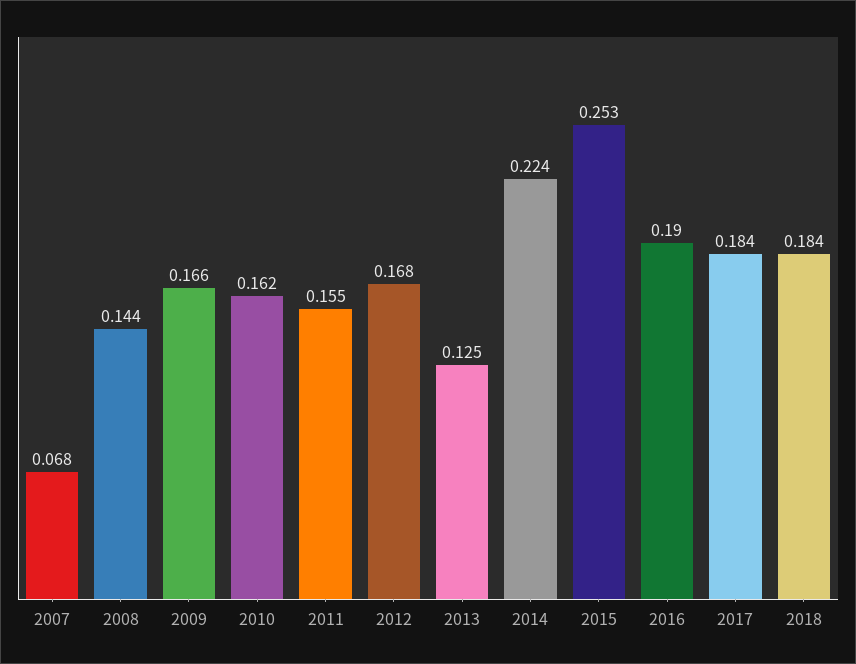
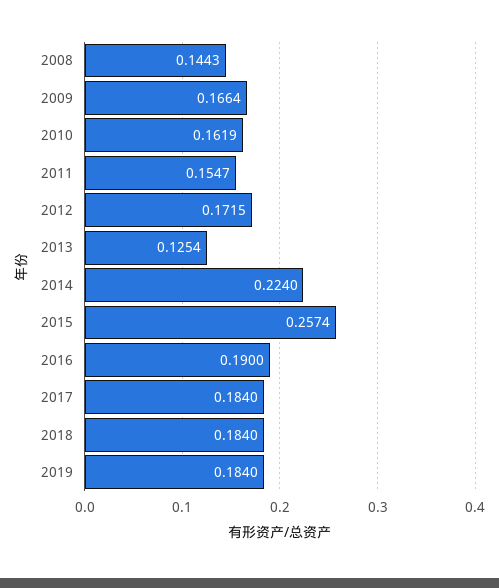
2007: 0.068 -> none
2012: 0.168 -> 0.1715
2015: 0.253 -> 0.2574
2019: none -> 0.184

